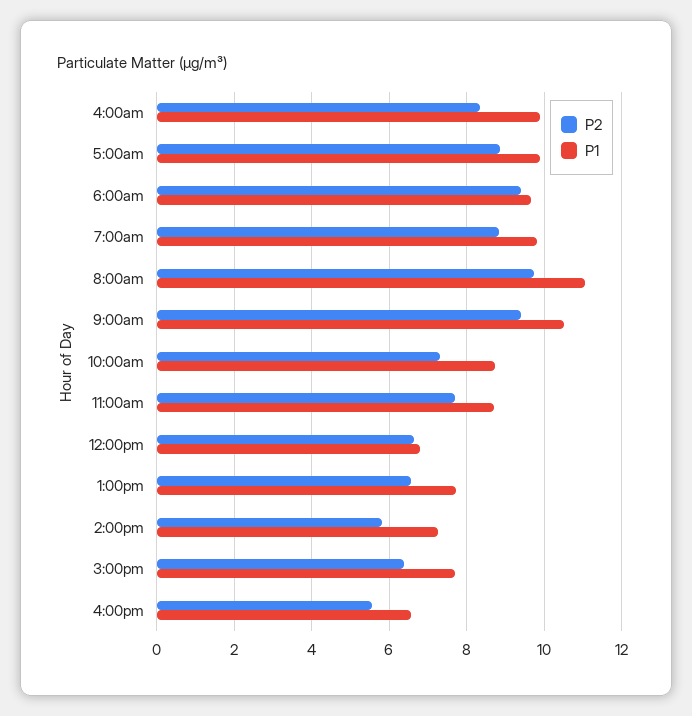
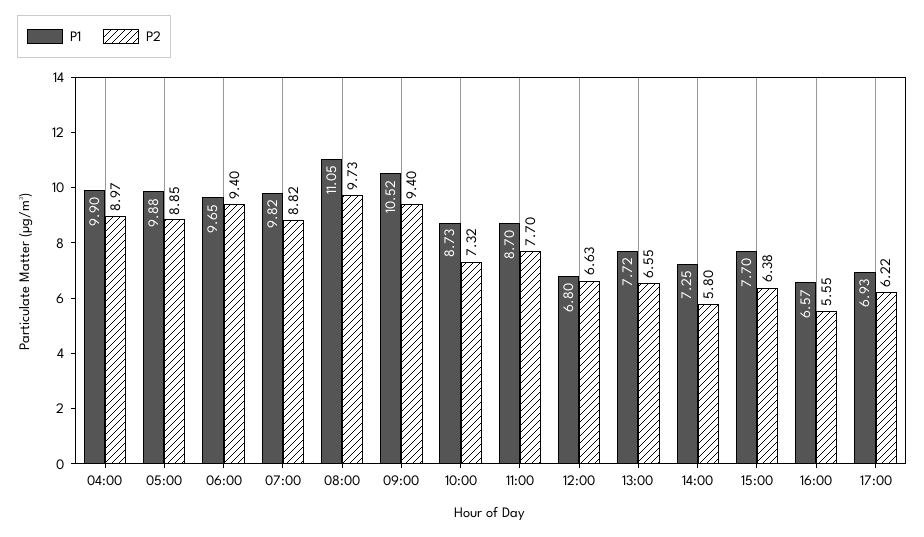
P2, 4:00am: 8.4 -> 8.97
P1, 17:00: none -> 6.93
P2, 17:00: none -> 6.22

